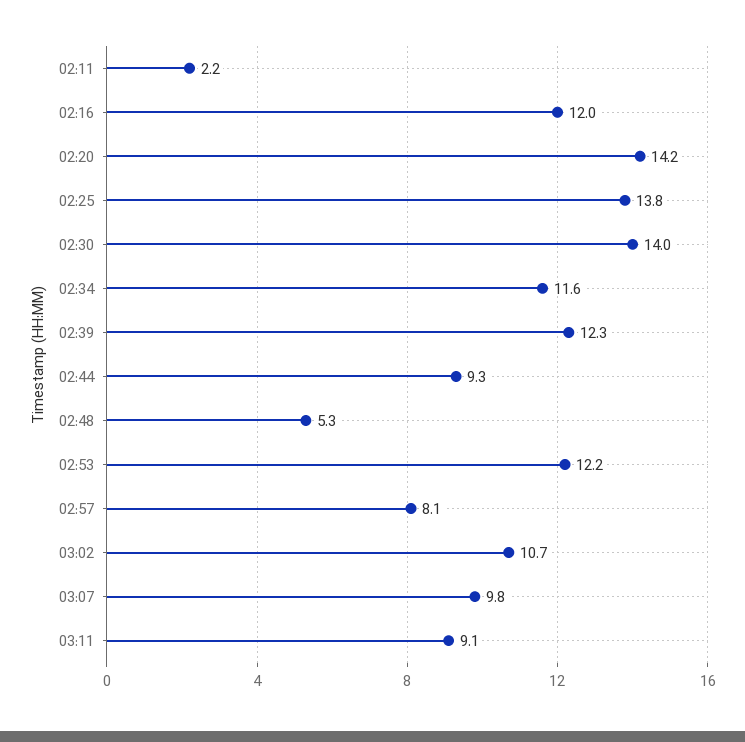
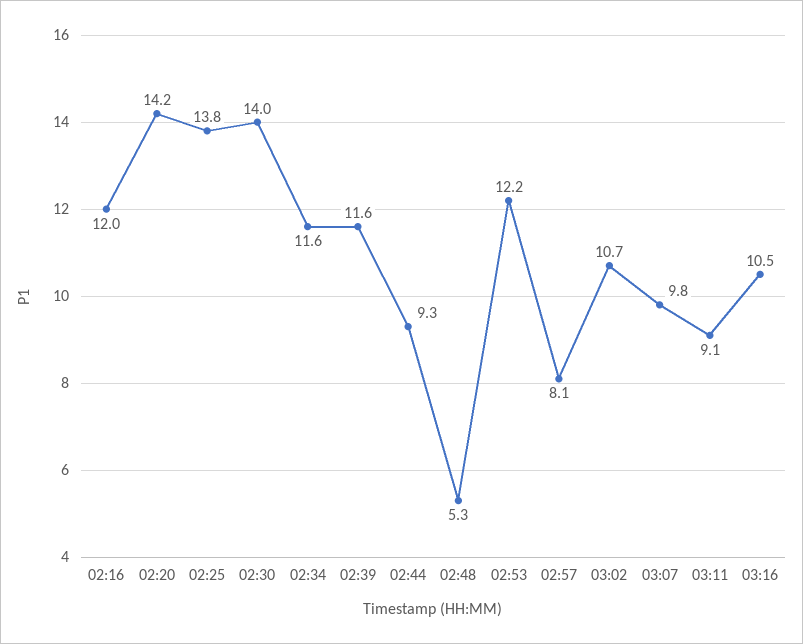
02:11: 2.2 -> none
02:39: 12.3 -> 11.6
03:16: none -> 10.5

